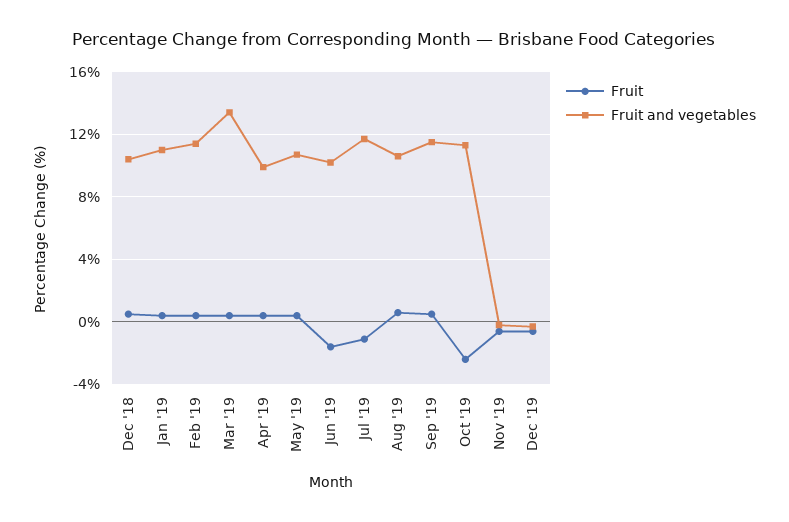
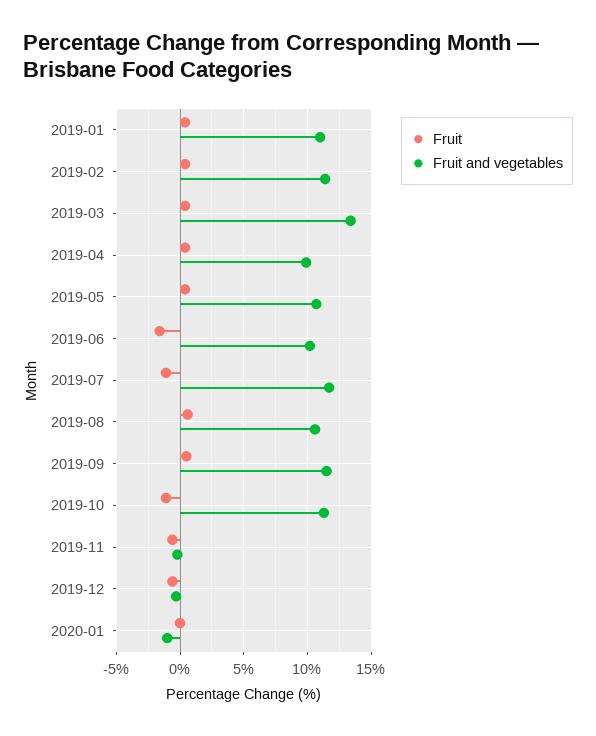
Fruit, Dec '18: 0.5 -> none
Fruit and vegetables, Dec '18: 10.5 -> none
Fruit, Oct '19: -2.5 -> -1
Fruit, 2020-01: none -> 0
Fruit and vegetables, 2020-01: none -> -1

